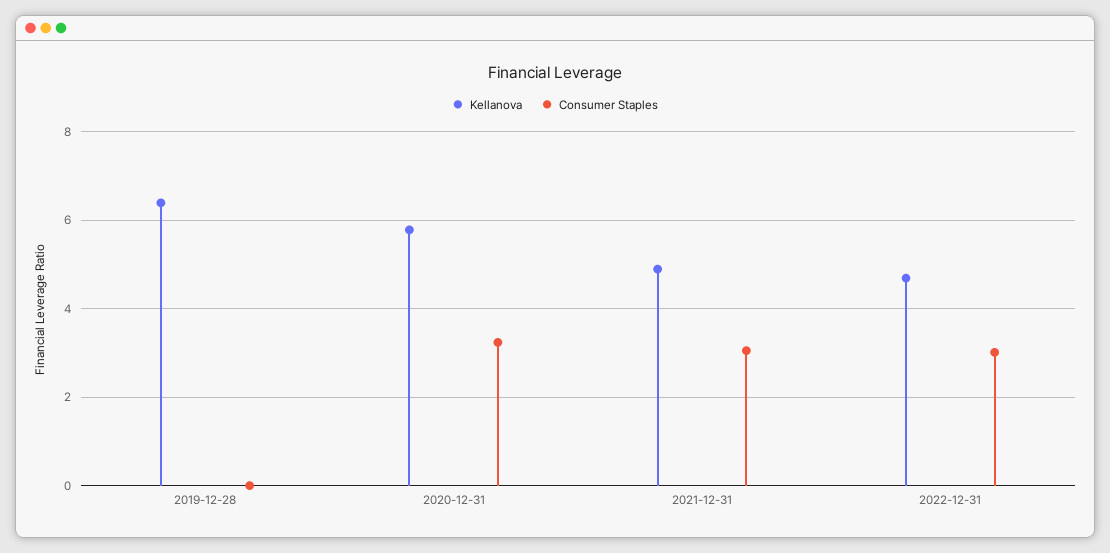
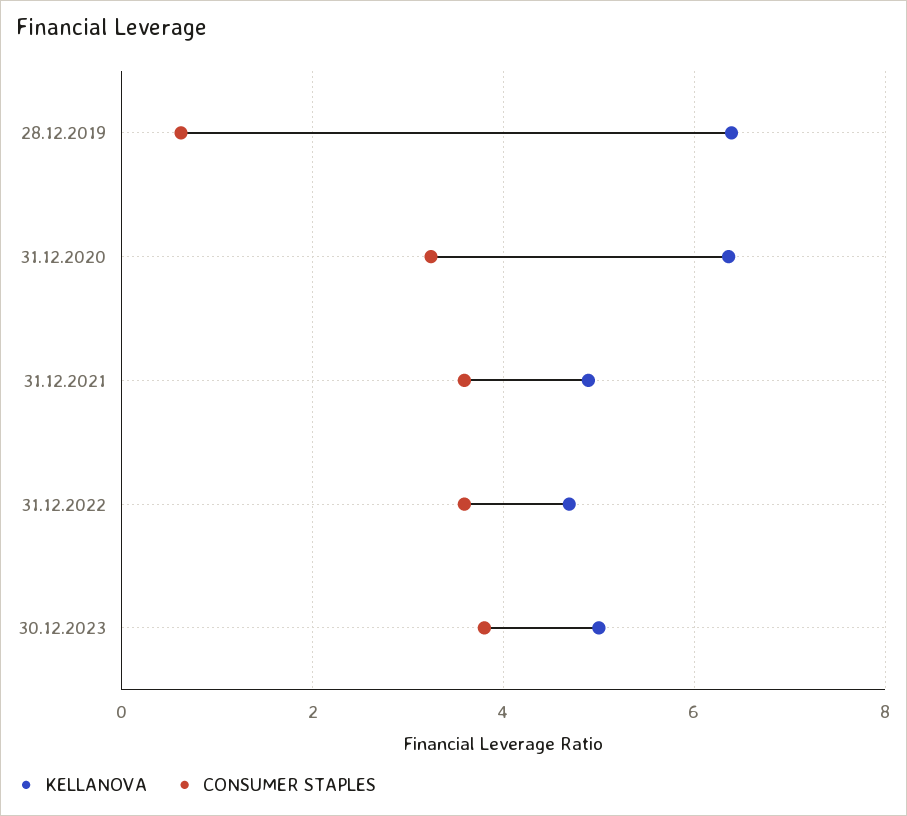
Consumer Staples, 2019-12-28: 0 -> 0.6
Kellanova, 2020-12-31: 5.8 -> 6.4
Consumer Staples, 2021-12-31: 3 -> 3.6
Consumer Staples, 2022-12-31: 3 -> 3.6
Kellanova, 30.12.2023: none -> 5
Consumer Staples, 30.12.2023: none -> 3.8

